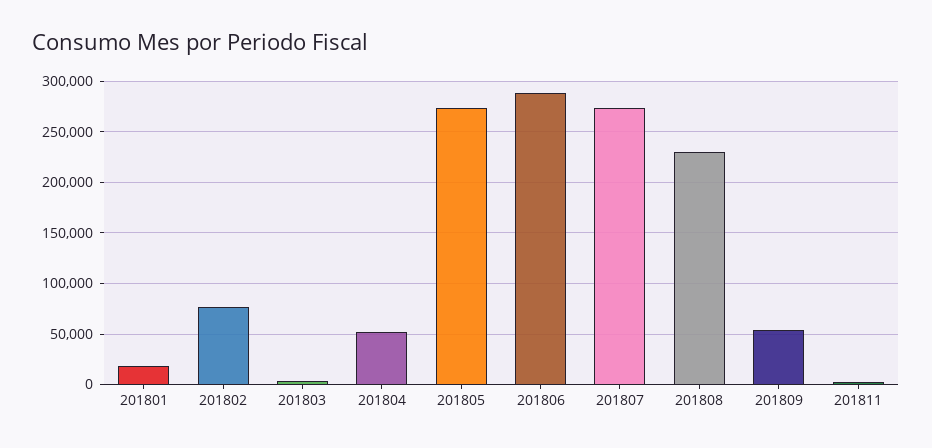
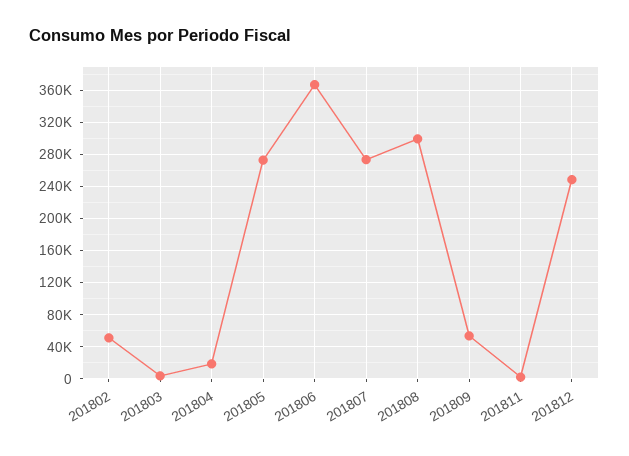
201801: 20000 -> none
201802: 80000 -> 50000
201804: 50000 -> 20000
201806: 290000 -> 370000
201808: 230000 -> 300000
201812: none -> 250000

